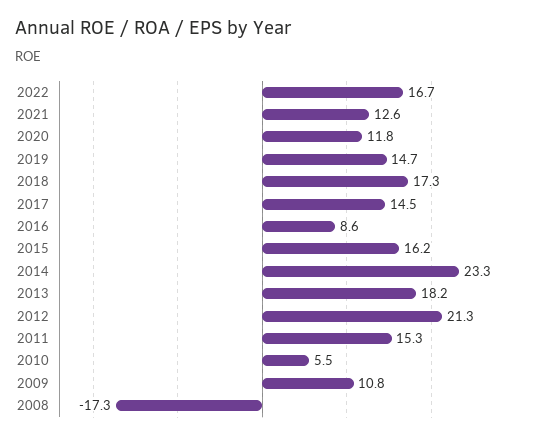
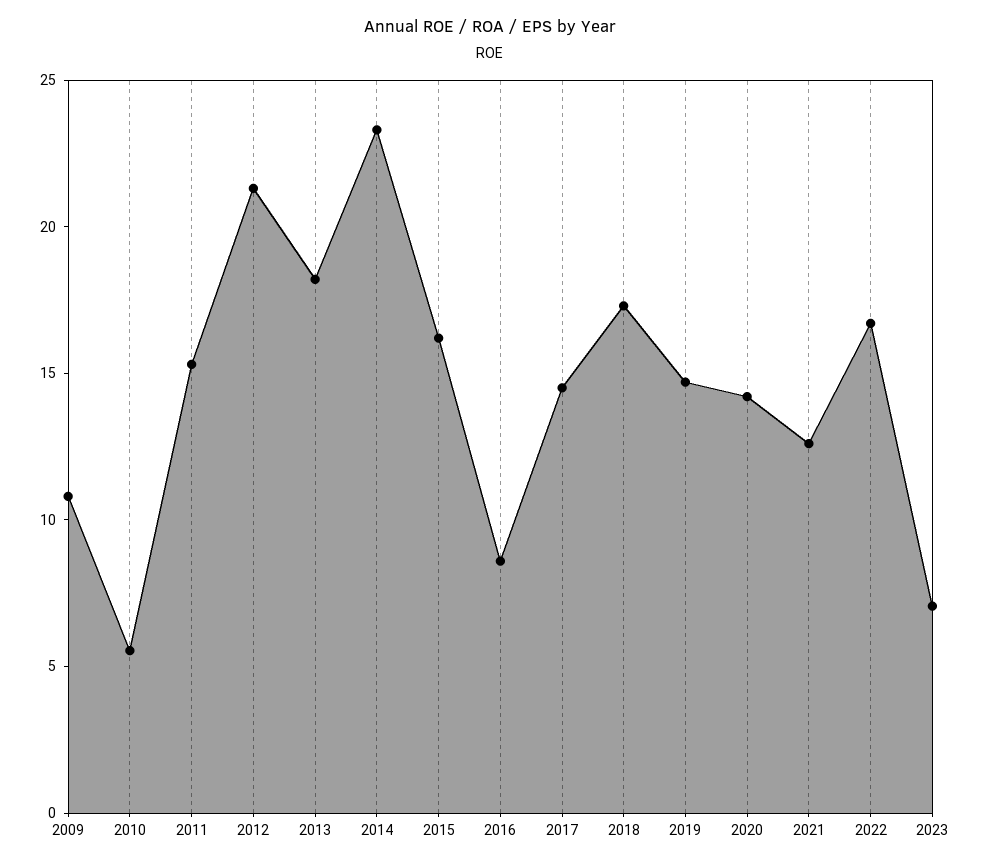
2020: 11.8 -> 14
2008: -17.3 -> none
2023: none -> 7

